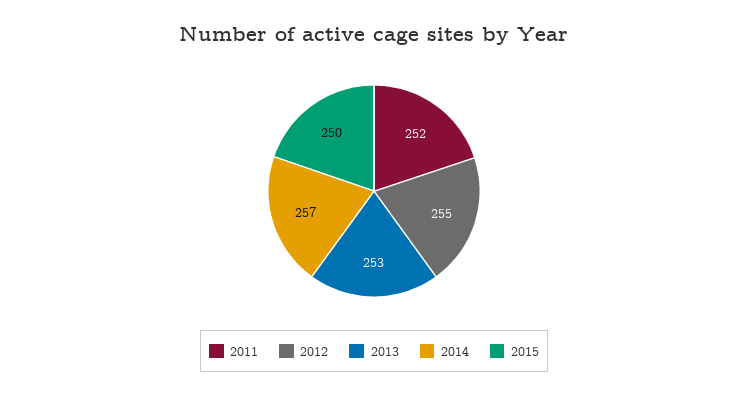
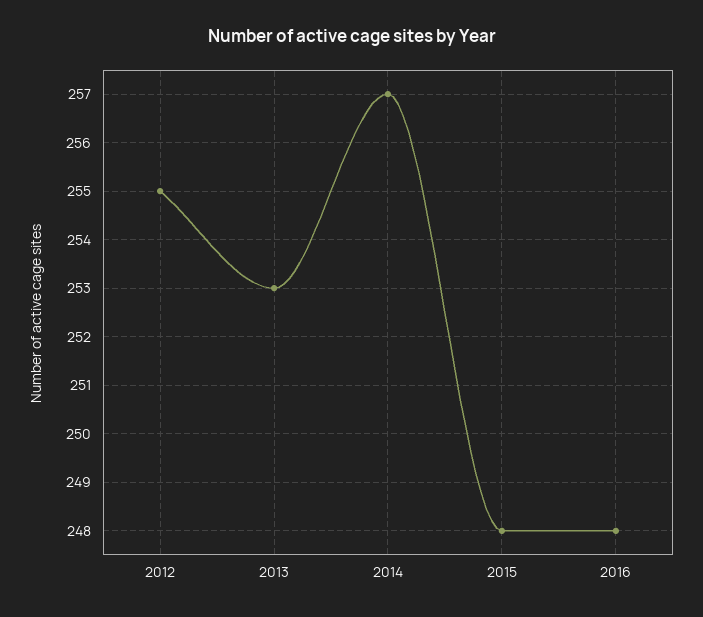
2011: 252 -> none
2015: 250 -> 248
2016: none -> 248

